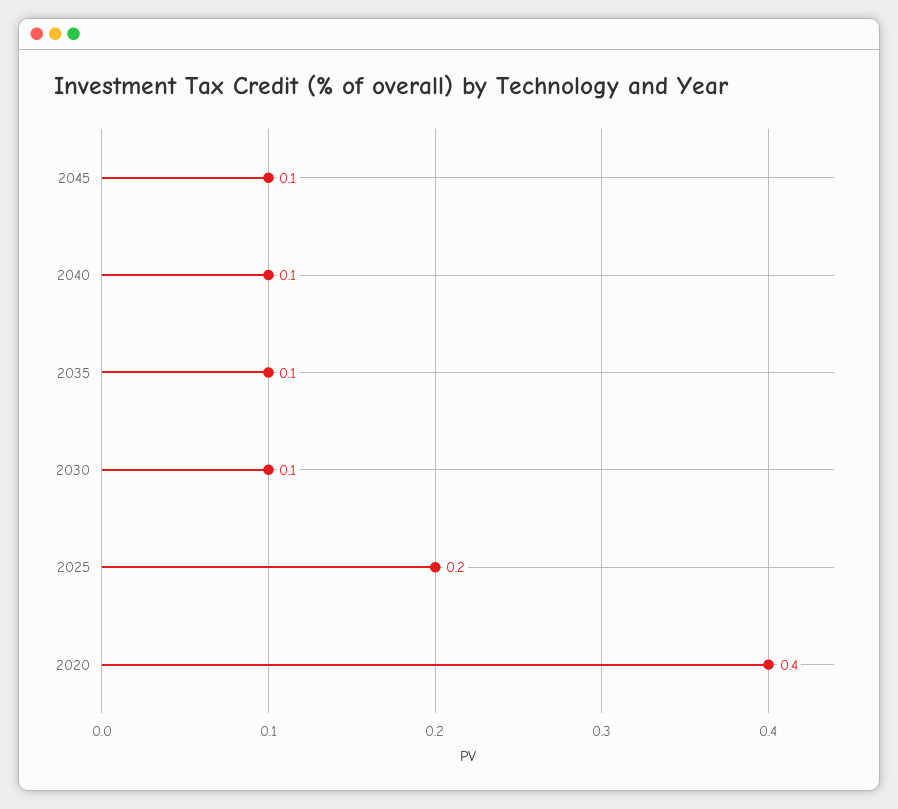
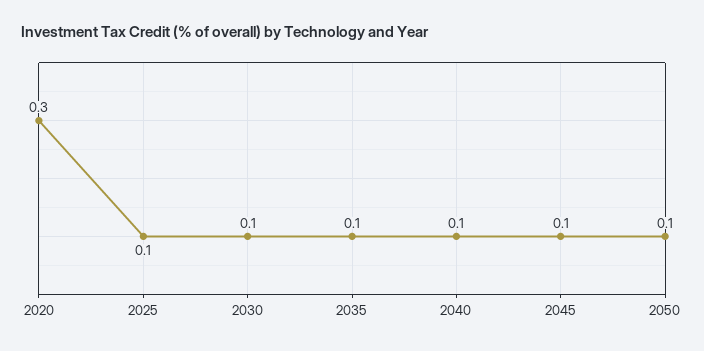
2025: 0.2 -> 0.1
2020: 0.4 -> 0.3
2050: none -> 0.1

